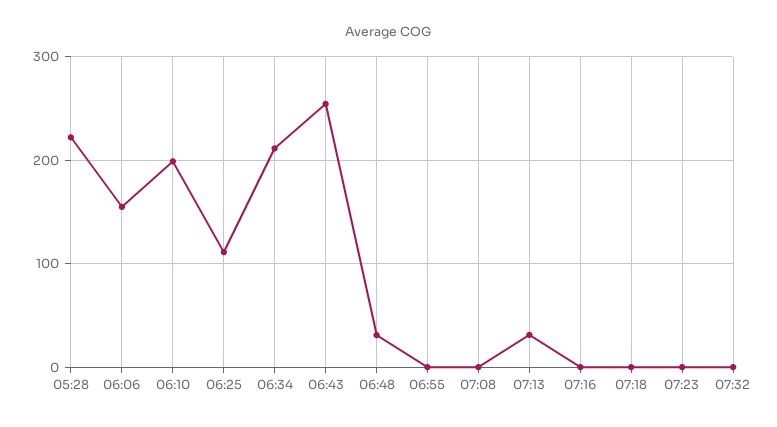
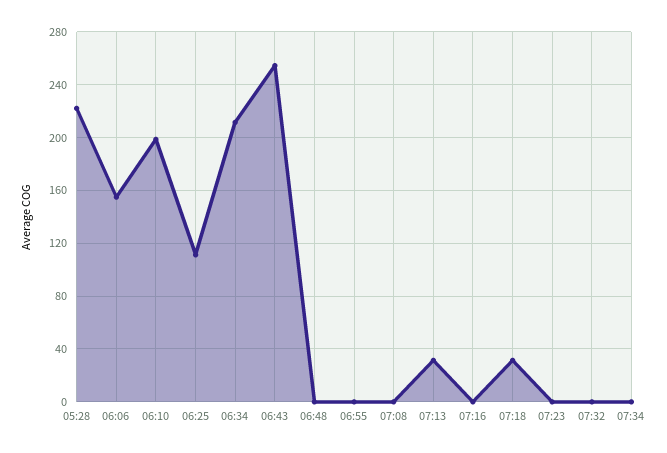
06:48: 30 -> 0
07:18: 0 -> 30
07:34: none -> 0

